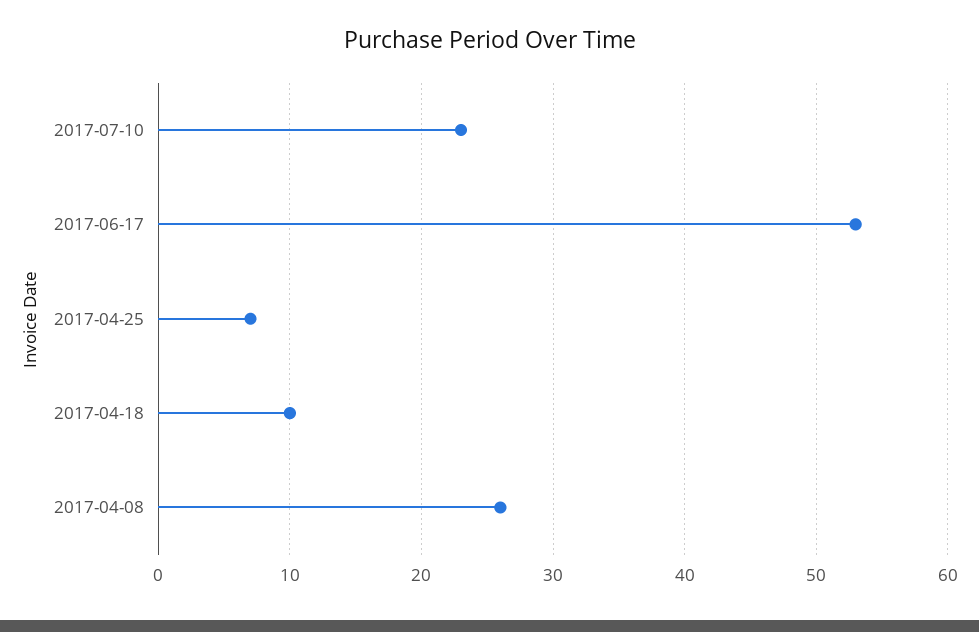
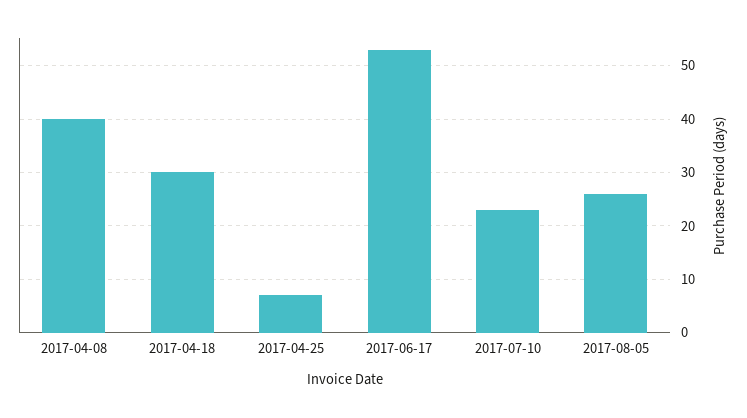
2017-04-18: 10 -> 30
2017-04-08: 26 -> 40
2017-08-05: none -> 25

